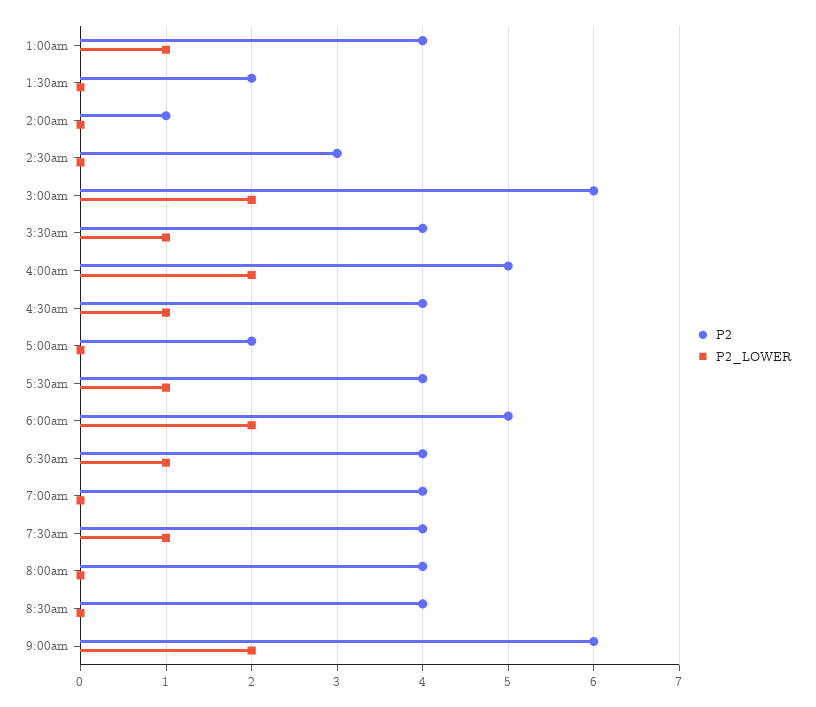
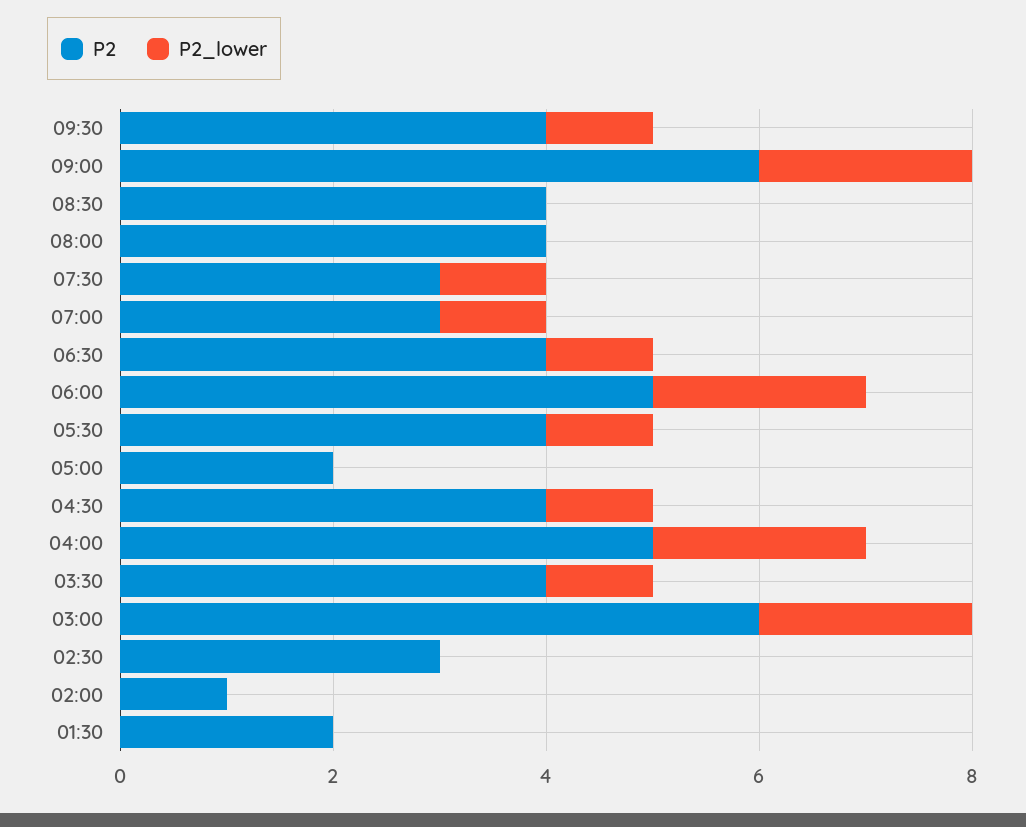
P2, 1:00am: 4 -> none
P2_LOWER, 1:00am: 1 -> none
P2, 7:00am: 4 -> 3
P2_LOWER, 7:00am: 0 -> 1
P2, 7:30am: 4 -> 3
P2, 09:30: none -> 4
P2_LOWER, 09:30: none -> 1

